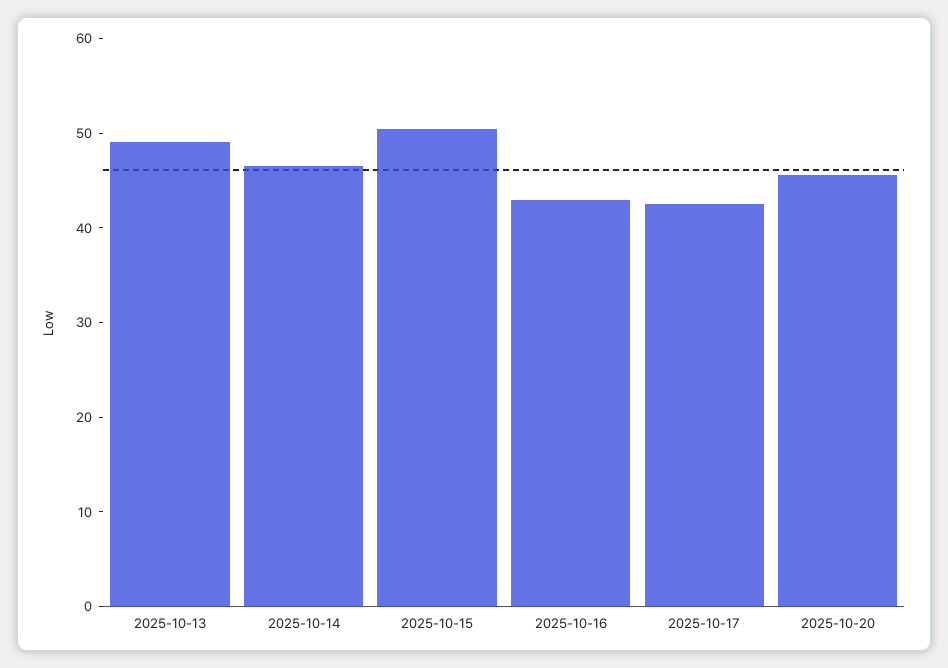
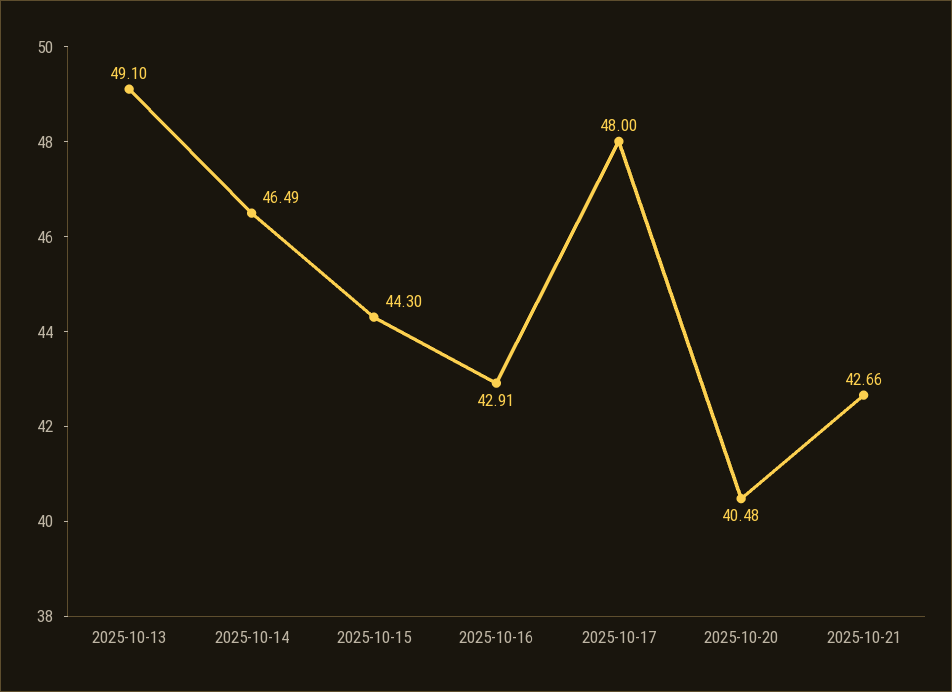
2025-10-15: 50 -> 44.3
2025-10-17: 42 -> 48
2025-10-20: 46 -> 40.48
2025-10-21: none -> 42.66

